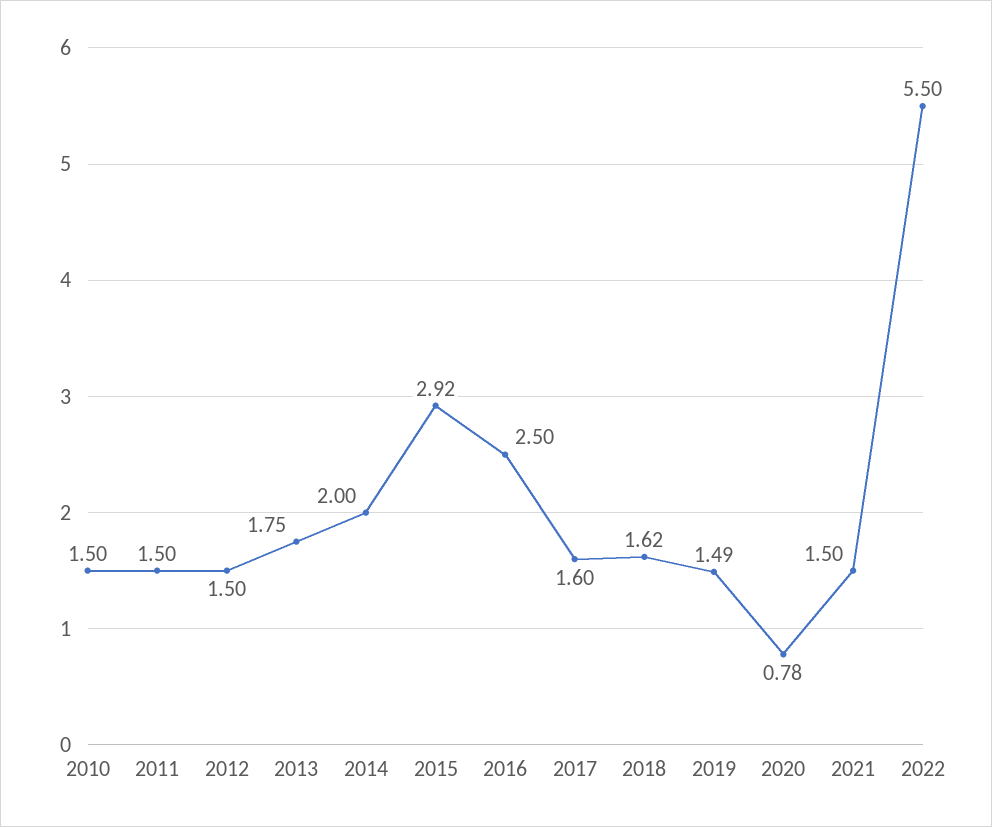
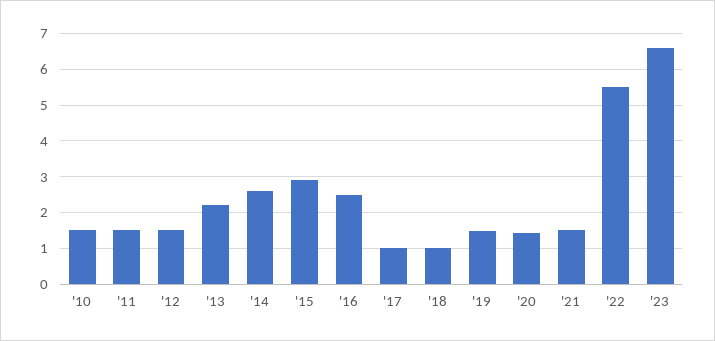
2013: 1.75 -> 2.2
2014: 2 -> 2.6
2017: 1.6 -> 1
2018: 1.62 -> 1
2020: 0.78 -> 1.4
'23: none -> 6.6

